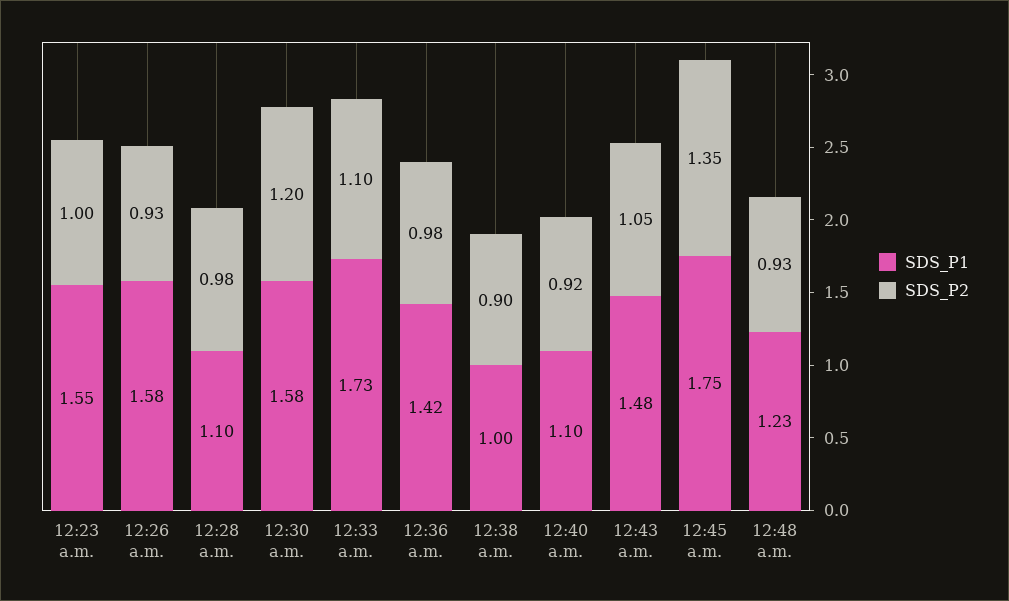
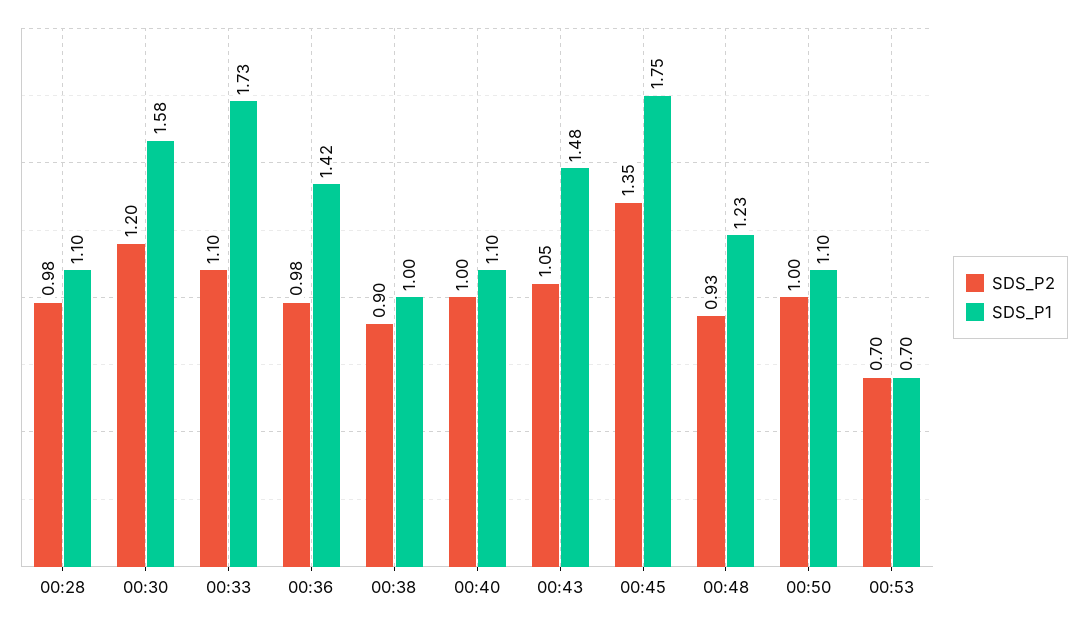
SDS_P1, 12:23 a.m.: 1.55 -> none
SDS_P2, 12:23 a.m.: 1 -> none
SDS_P1, 12:26 a.m.: 1.58 -> none
SDS_P2, 12:26 a.m.: 0.93 -> none
SDS_P2, 12:40 a.m.: 0.92 -> 1
SDS_P2, 00:50: none -> 1
SDS_P1, 00:50: none -> 1.1
SDS_P2, 00:53: none -> 0.7
SDS_P1, 00:53: none -> 0.7

